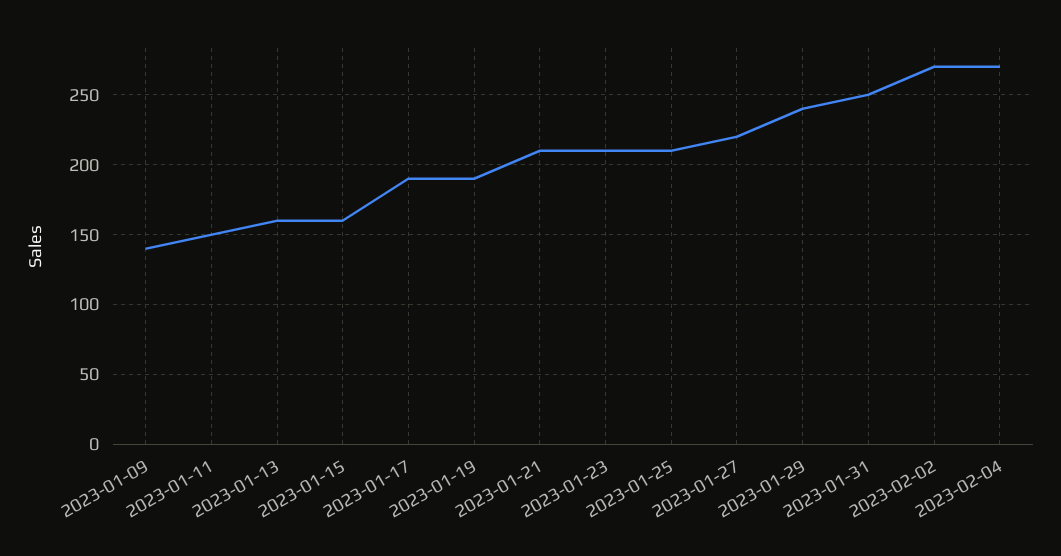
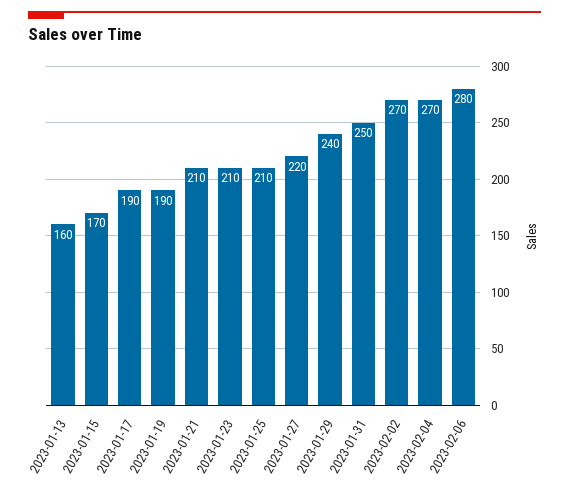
2023-01-09: 140 -> none
2023-01-11: 150 -> none
2023-01-15: 160 -> 170
2023-02-06: none -> 280

